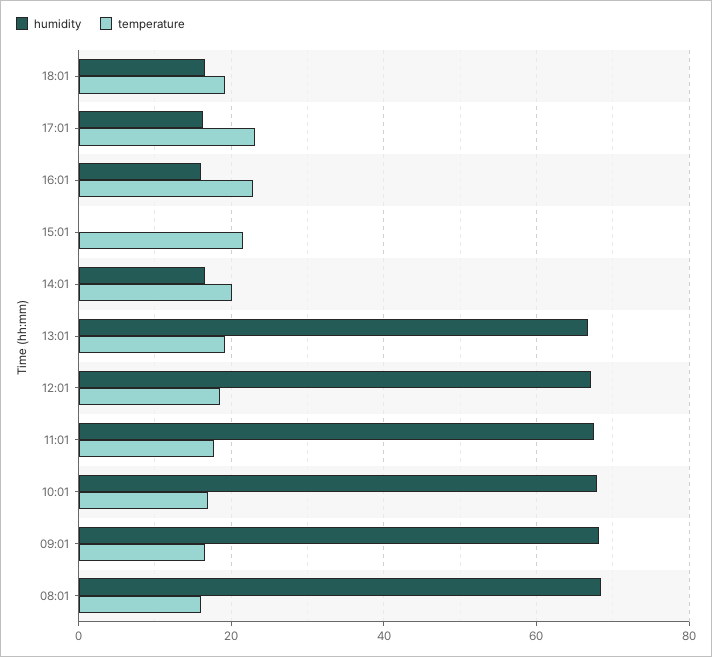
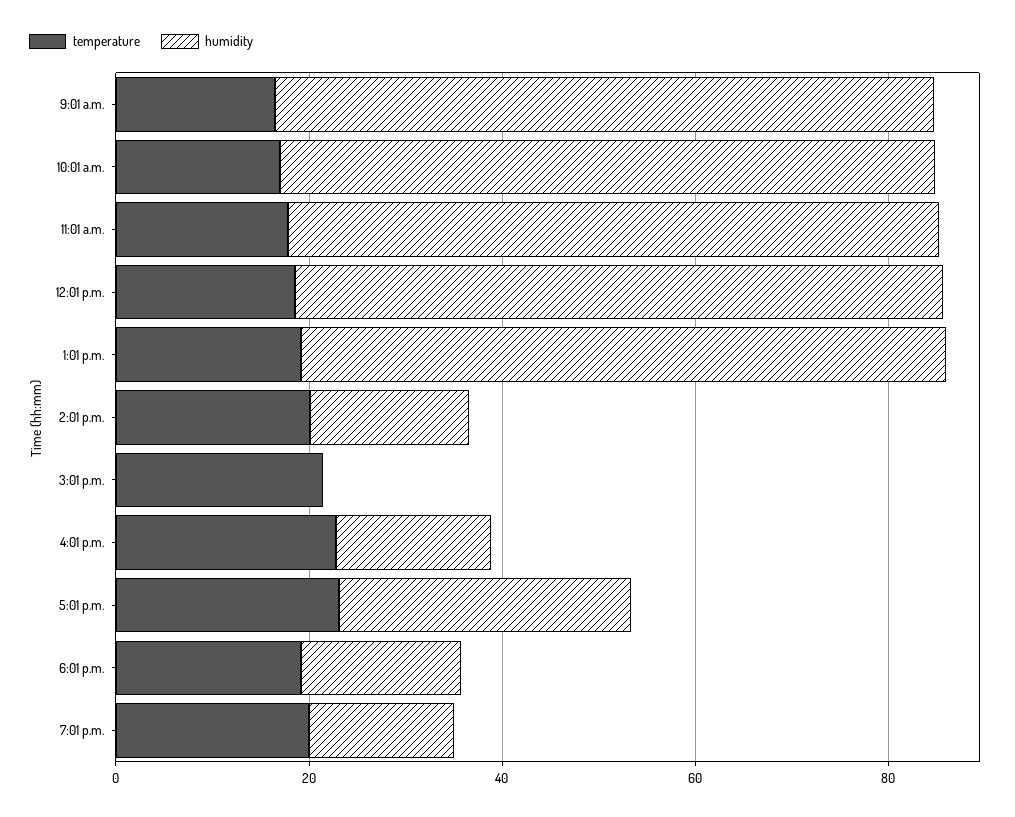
humidity, 17:01: 16 -> 30
humidity, 08:01: 68 -> none
temperature, 08:01: 16 -> none
temperature, 7:01 p.m.: none -> 20
humidity, 7:01 p.m.: none -> 15

